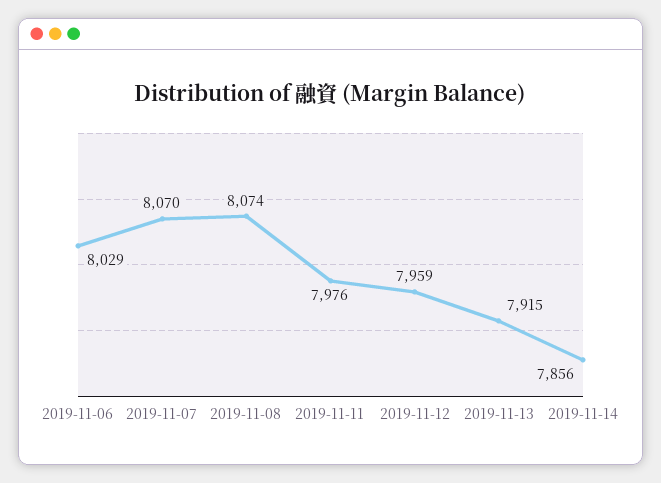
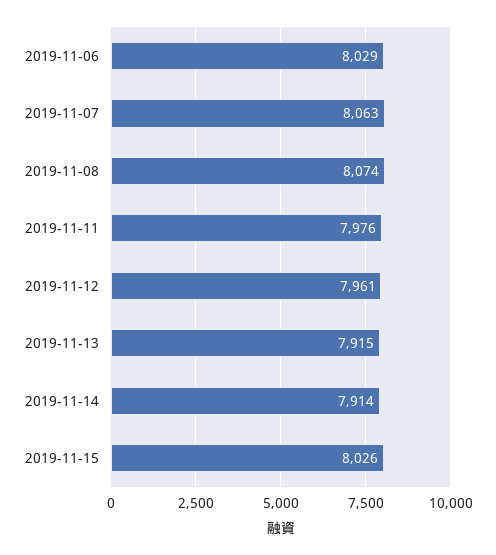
2019-11-07: 8070 -> 8063
2019-11-12: 7959 -> 7961
2019-11-14: 7856 -> 7914
2019-11-15: none -> 8026

